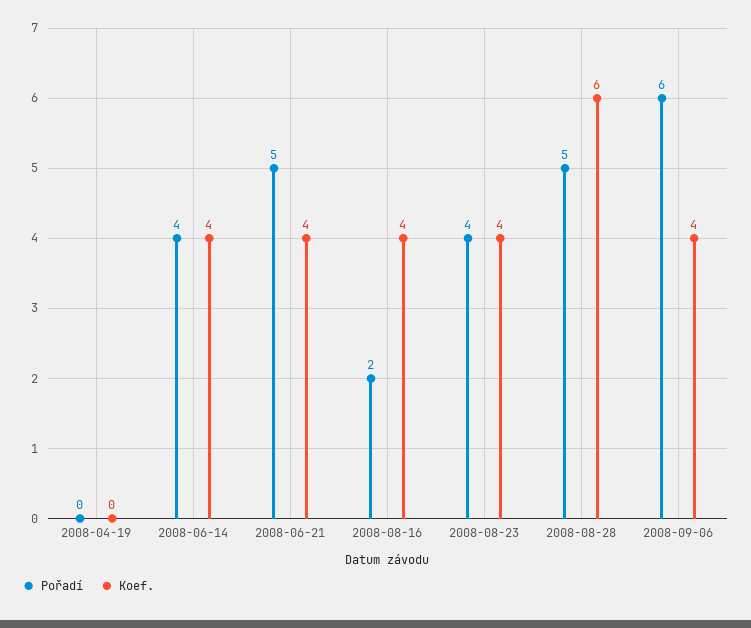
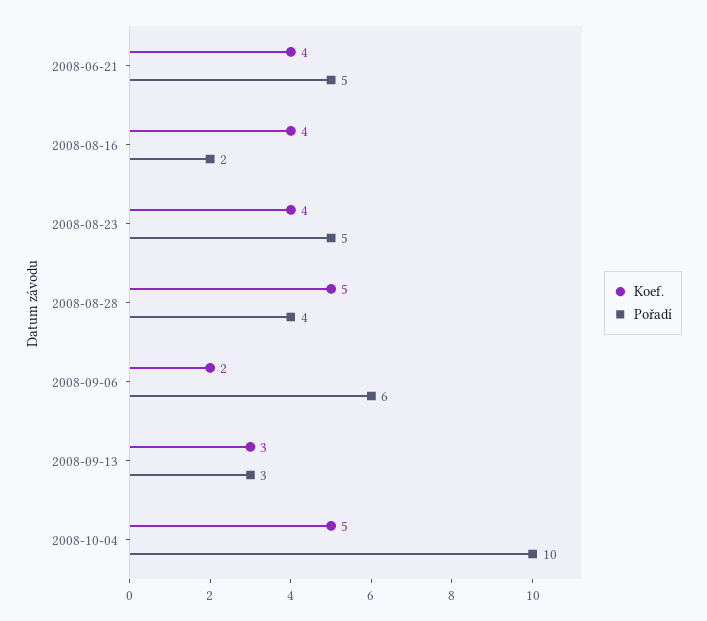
Pořadí, 2008-04-19: 0 -> none
Koef., 2008-04-19: 0 -> none
Pořadí, 2008-06-14: 4 -> none
Koef., 2008-06-14: 4 -> none
Pořadí, 2008-08-23: 4 -> 5
Pořadí, 2008-08-28: 5 -> 4
Koef., 2008-08-28: 6 -> 5
Koef., 2008-09-06: 4 -> 2
Koef., 2008-09-13: none -> 3
Pořadí, 2008-09-13: none -> 3
Koef., 2008-10-04: none -> 5
Pořadí, 2008-10-04: none -> 10

